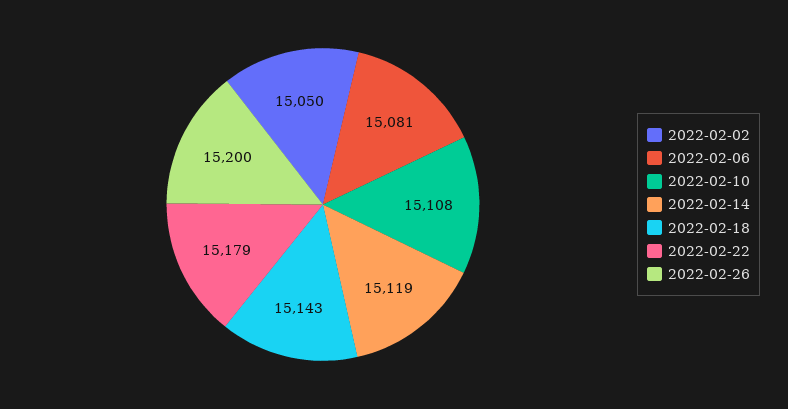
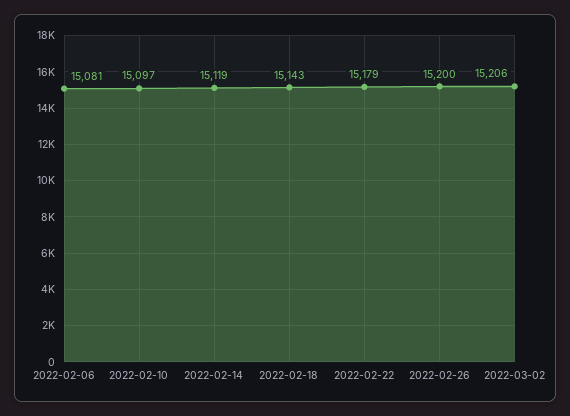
2022-02-02: 15050 -> none
2022-02-10: 15108 -> 15097
2022-03-02: none -> 15206

